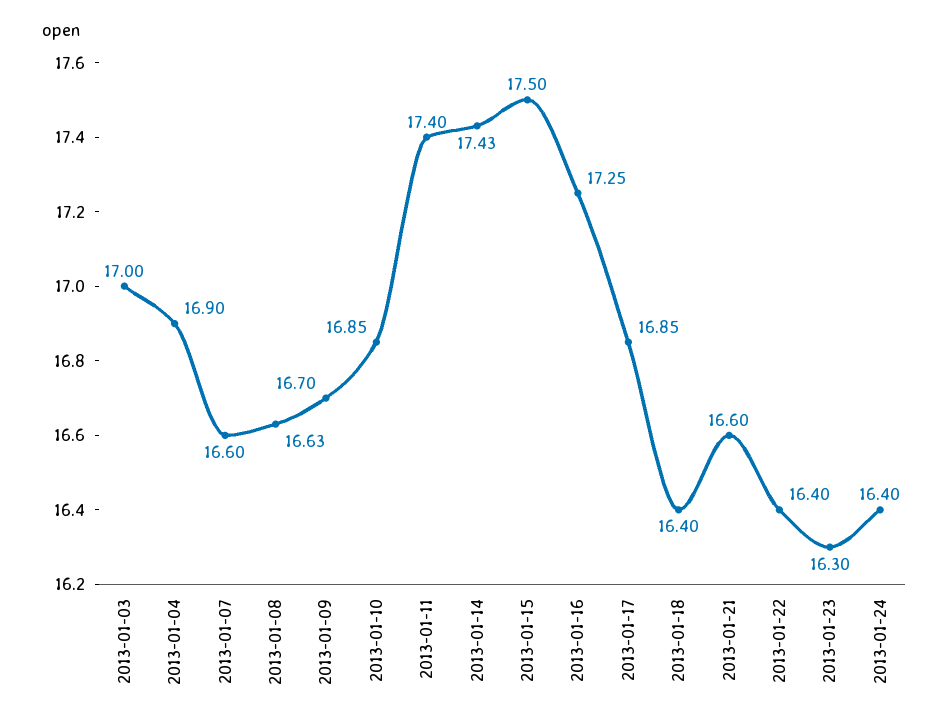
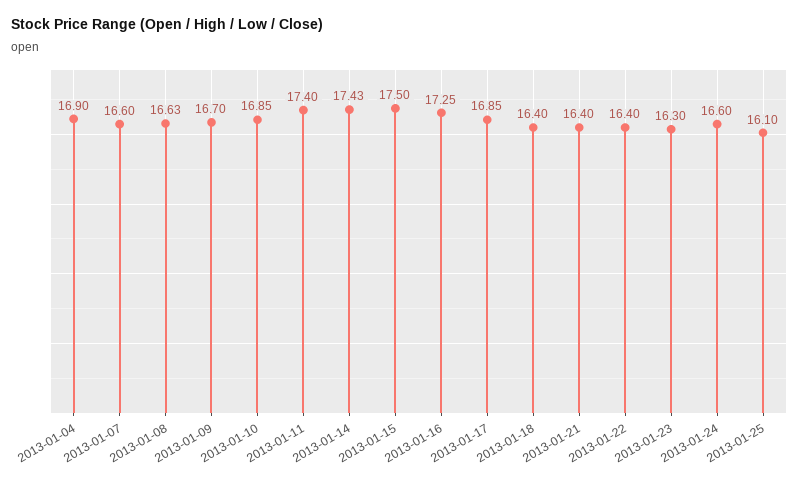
2013-01-03: 17 -> none
2013-01-21: 16.6 -> 16.4
2013-01-24: 16.4 -> 16.6
2013-01-25: none -> 16.1

